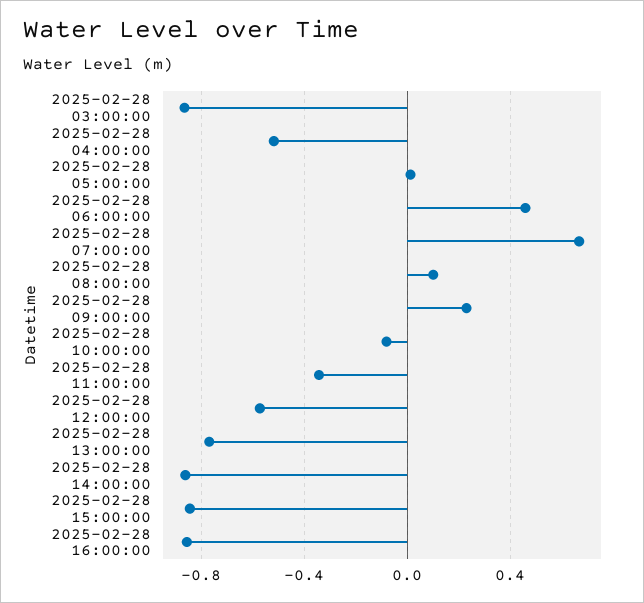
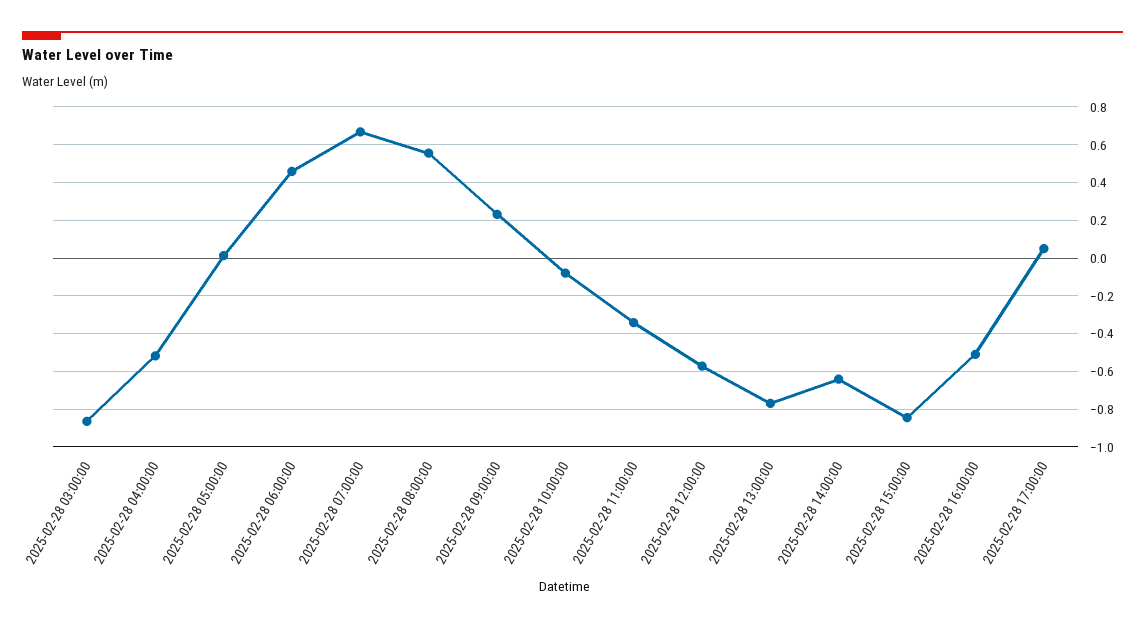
2025-02-28 08:00:00: 0.1 -> 0.55
2025-02-28 14:00:00: -0.85 -> -0.65
2025-02-28 16:00:00: -0.85 -> -0.5
2025-02-28 17:00:00: none -> 0.05

